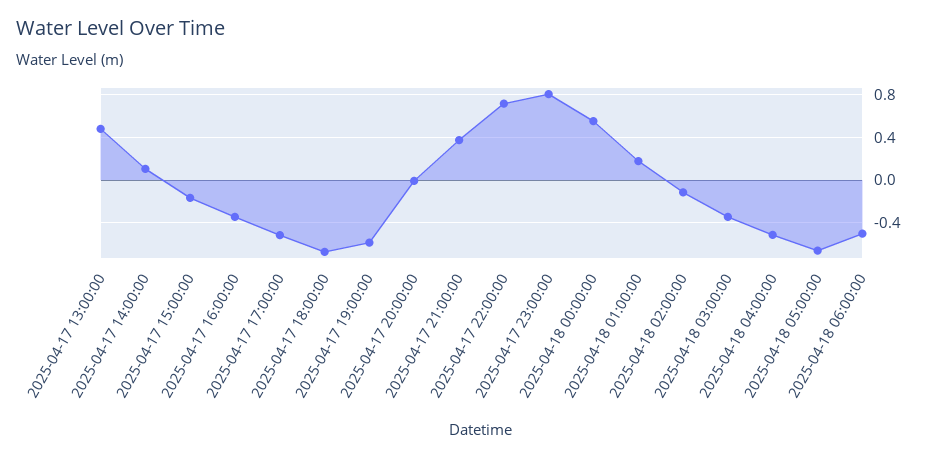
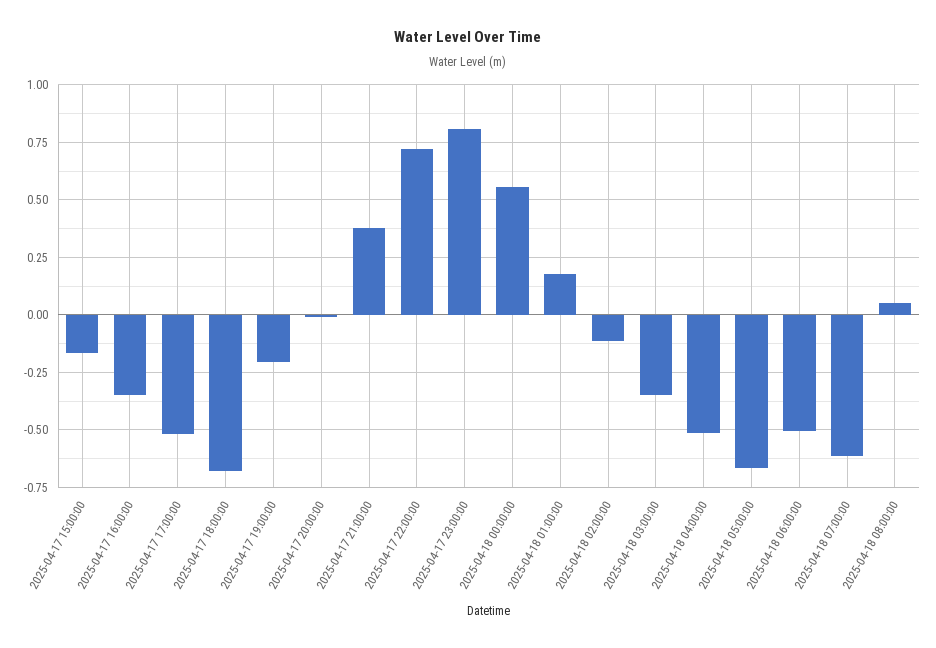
2025-04-17 13:00:00: 0.5 -> none
2025-04-17 14:00:00: 0.1 -> none
2025-04-17 19:00:00: -0.6 -> -0.2
2025-04-18 07:00:00: none -> -0.6
2025-04-18 08:00:00: none -> 0.05

